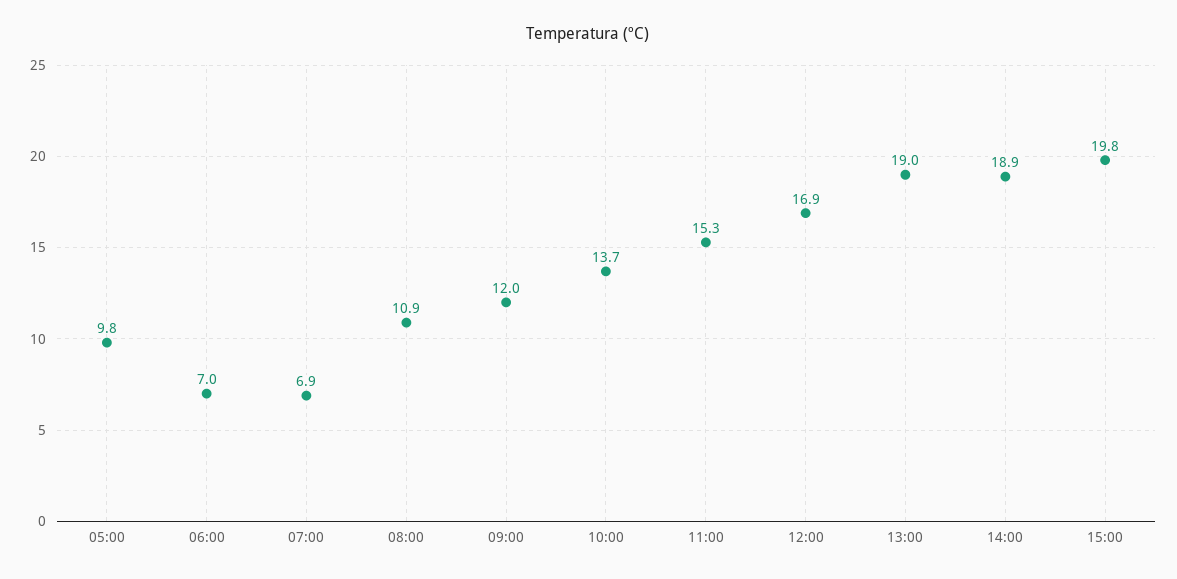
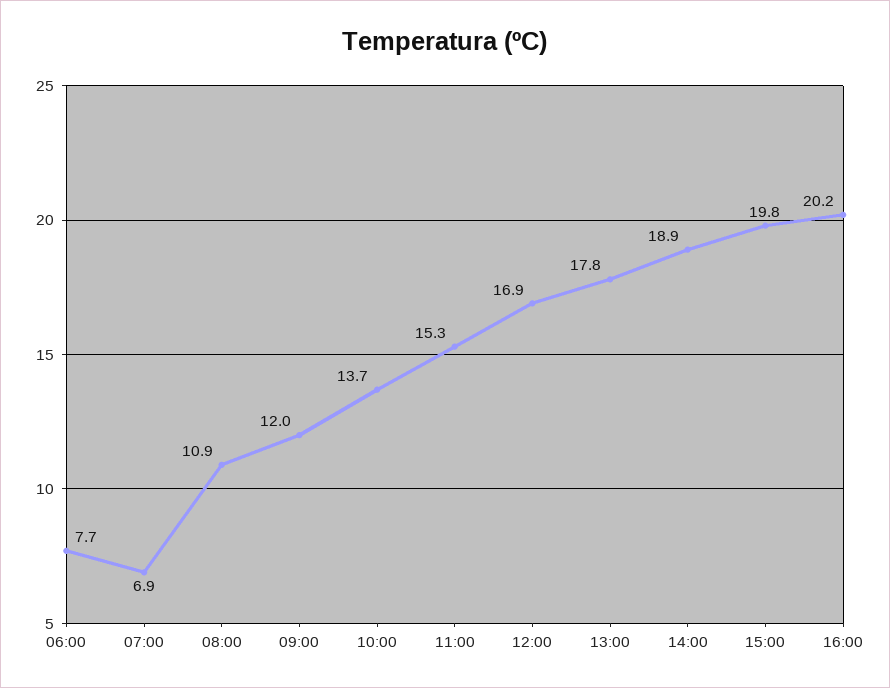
05:00: 9.8 -> none
06:00: 7 -> 7.7
13:00: 19 -> 17.8
16:00: none -> 20.2

